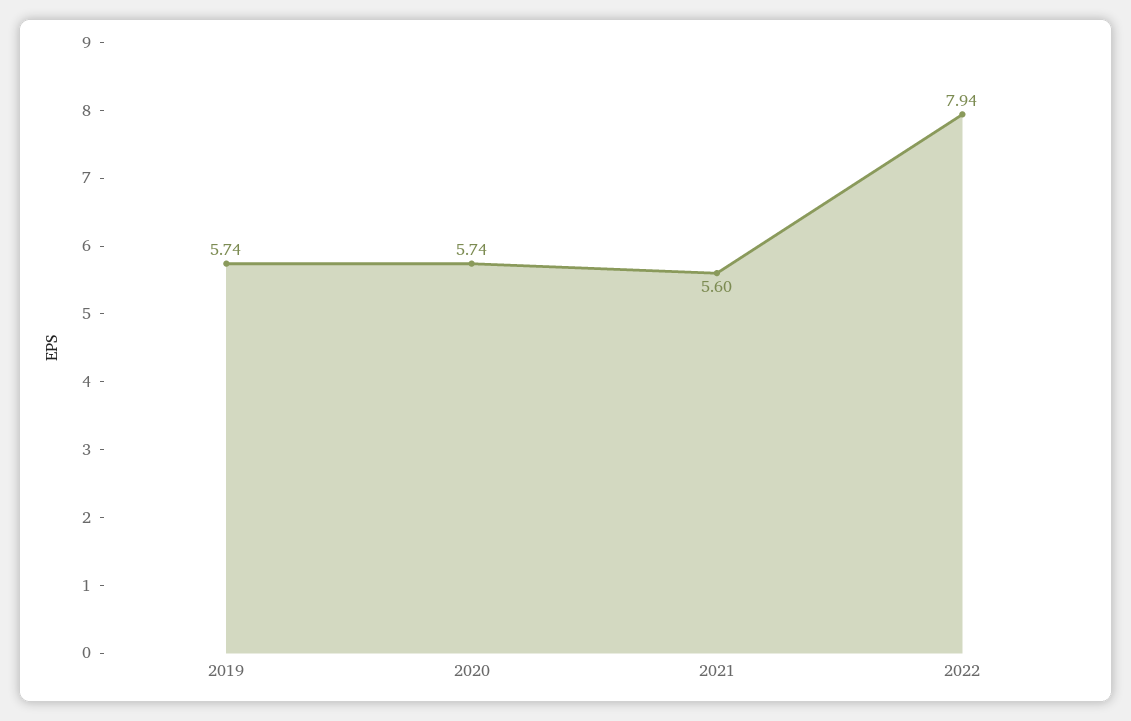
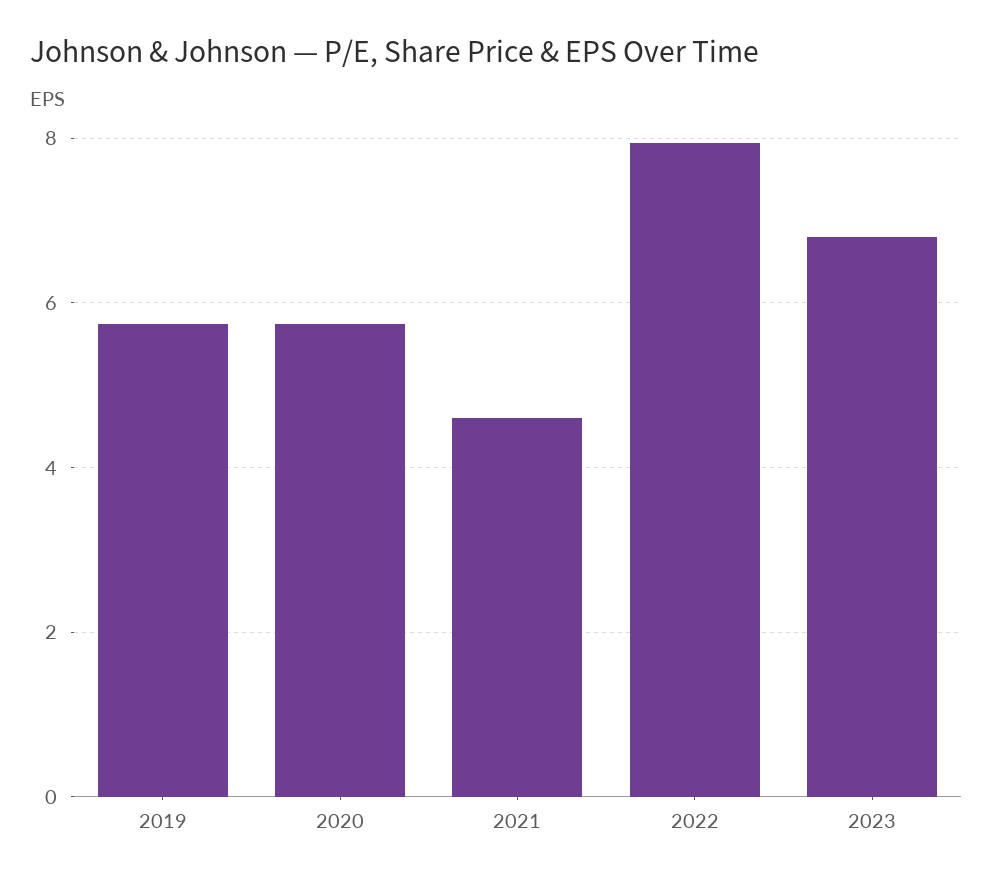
2021: 5.6 -> 4.6
2023: none -> 6.8

